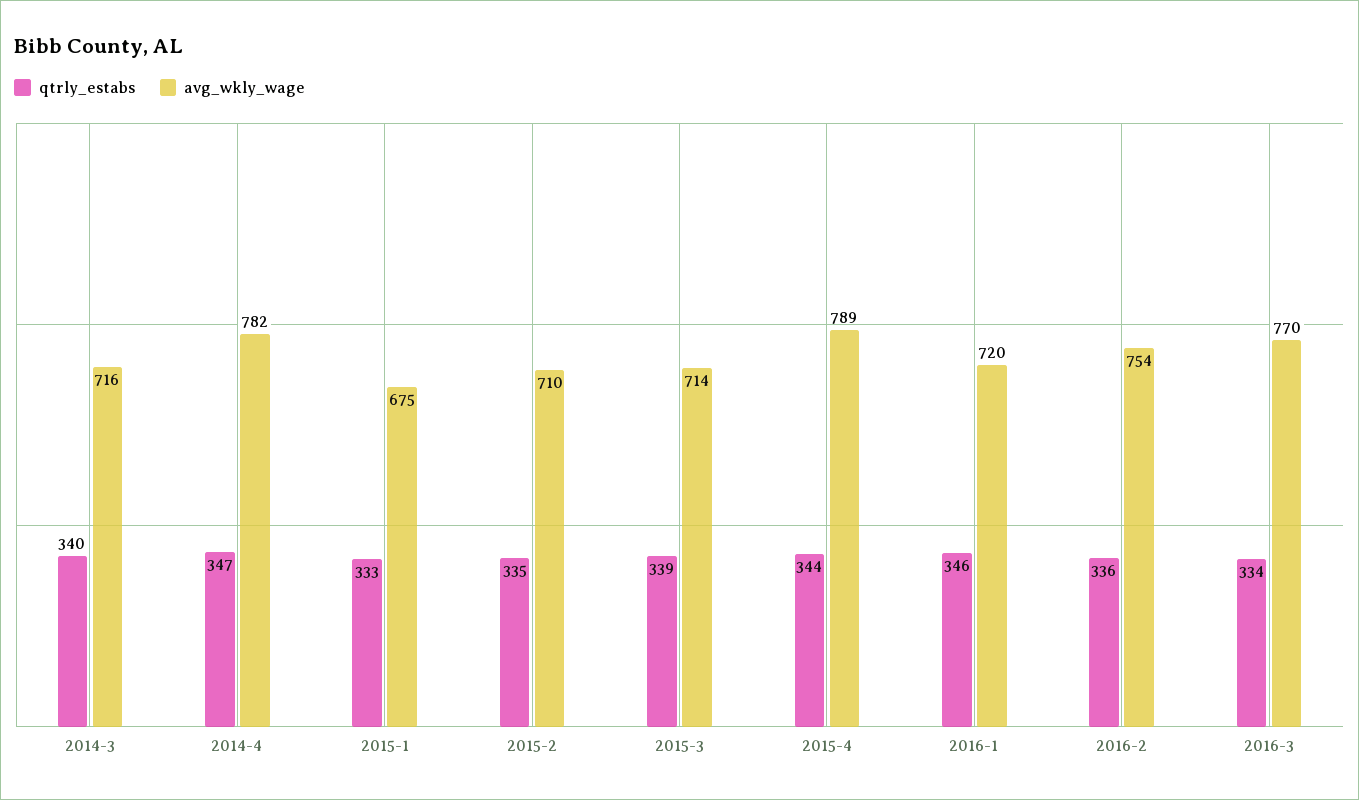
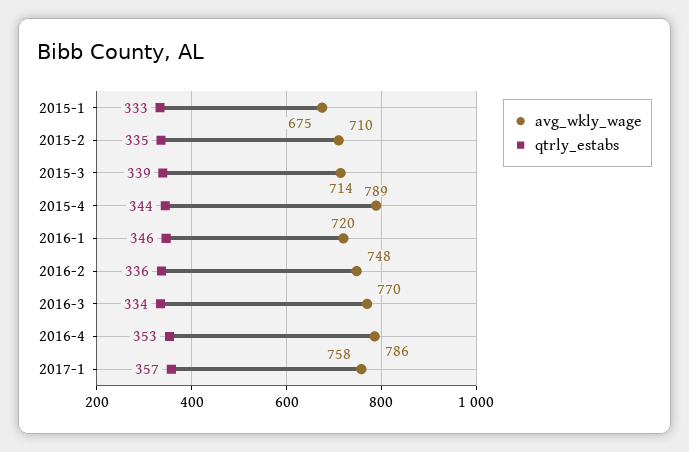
qtrly_estabs, 2014-3: 340 -> none
avg_wkly_wage, 2014-3: 716 -> none
qtrly_estabs, 2014-4: 347 -> none
avg_wkly_wage, 2014-4: 782 -> none
avg_wkly_wage, 2016-2: 754 -> 748
avg_wkly_wage, 2016-4: none -> 786
qtrly_estabs, 2016-4: none -> 353
avg_wkly_wage, 2017-1: none -> 758
qtrly_estabs, 2017-1: none -> 357

